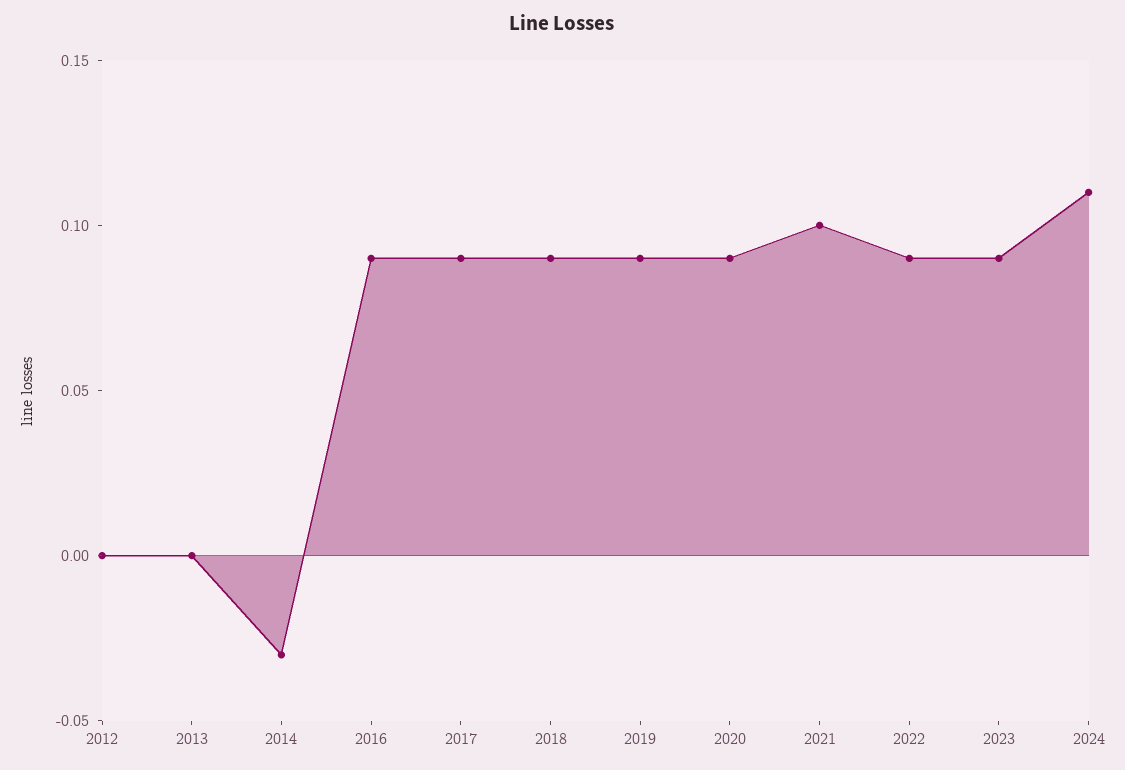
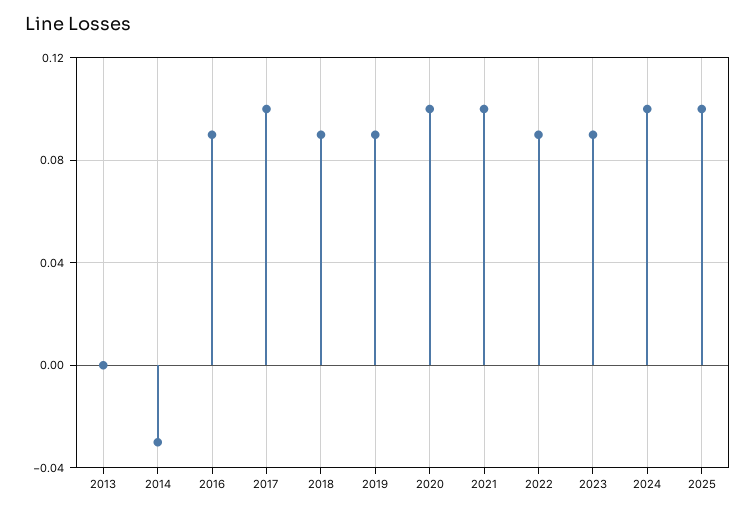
2012: 0 -> none
2017: 0.09 -> 0.1
2020: 0.09 -> 0.1
2024: 0.11 -> 0.1
2025: none -> 0.1

